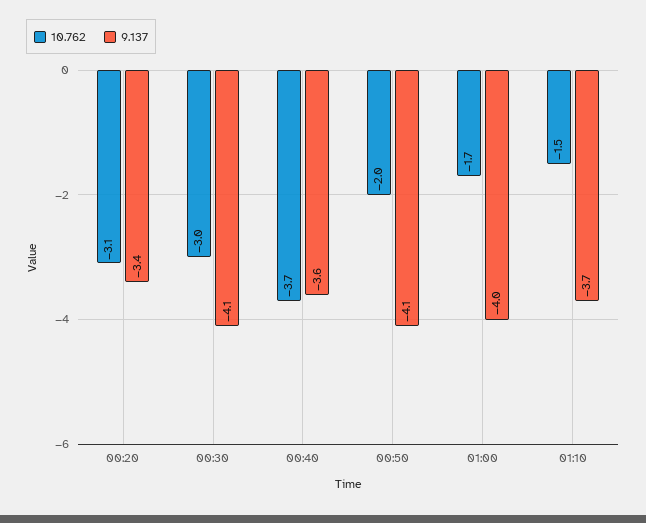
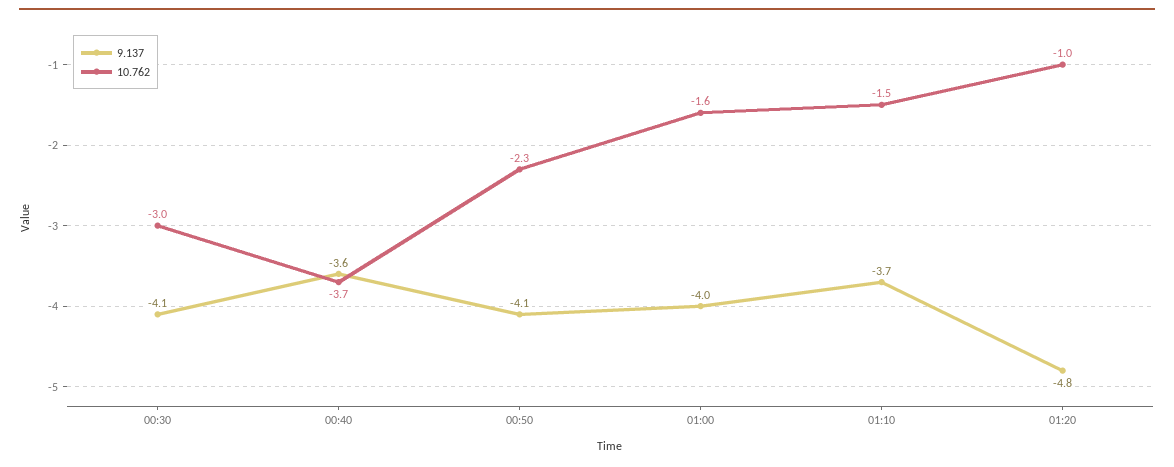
10.762, 00:20: -3.1 -> none
9.137, 00:20: -3.4 -> none
10.762, 00:50: -2 -> -2.3
10.762, 01:00: -1.7 -> -1.6
9.137, 01:20: none -> -4.8
10.762, 01:20: none -> -1

